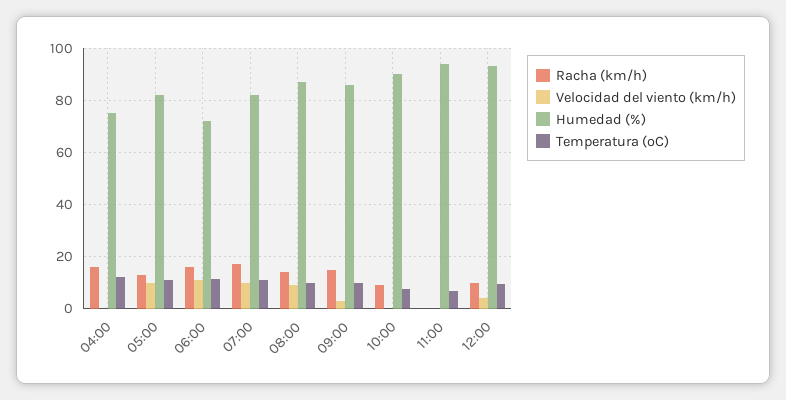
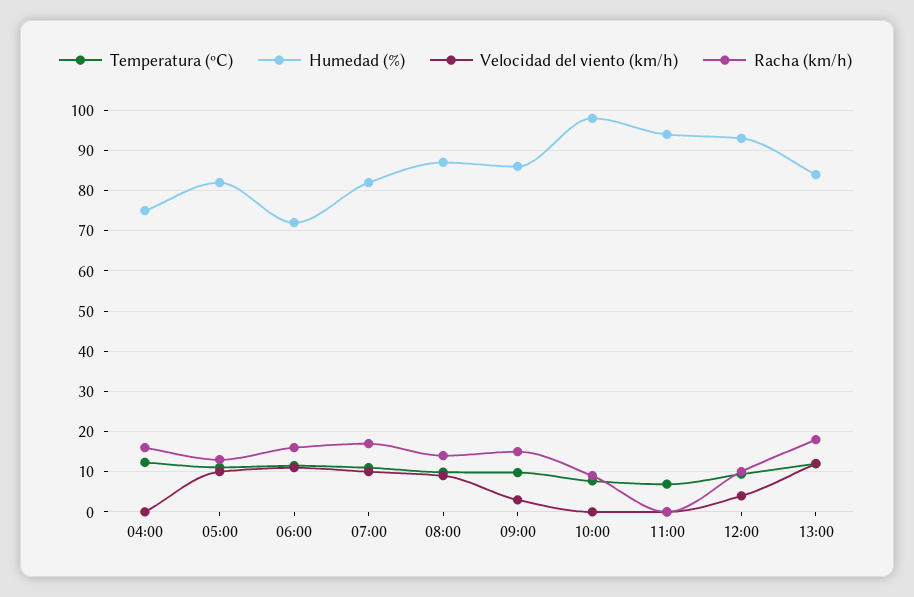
Humedad (%), 10:00: 90 -> 98
Temperatura (ºC), 13:00: none -> 12
Humedad (%), 13:00: none -> 84
Velocidad del viento (km/h), 13:00: none -> 12
Racha (km/h), 13:00: none -> 18

